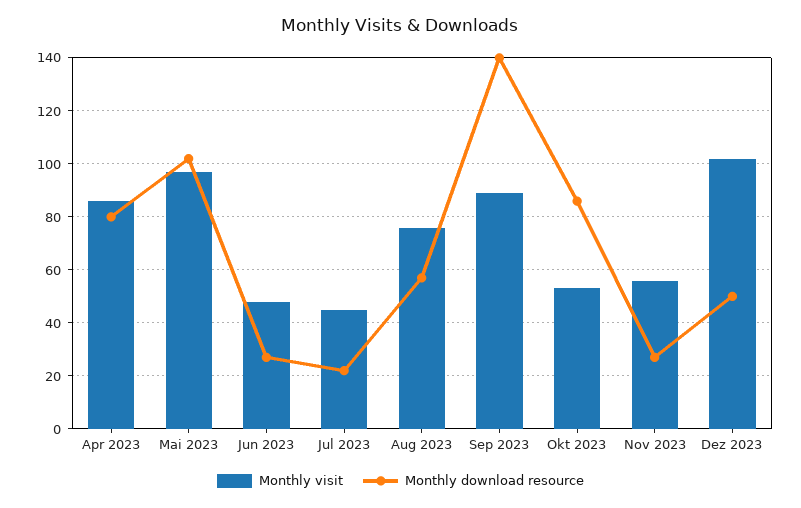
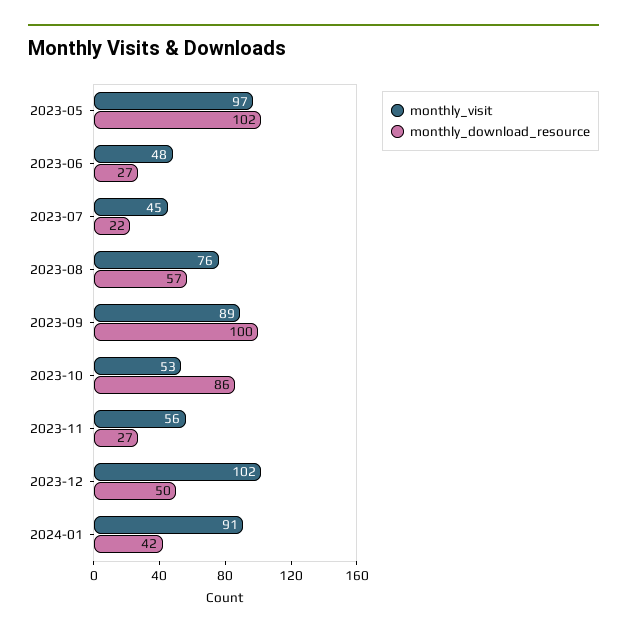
Monthly visit, Apr 2023: 85 -> none
Monthly download resource, Apr 2023: 80 -> none
Monthly download resource, Sep 2023: 140 -> 100
Monthly visit, 2024-01: none -> 91
Monthly download resource, 2024-01: none -> 42

